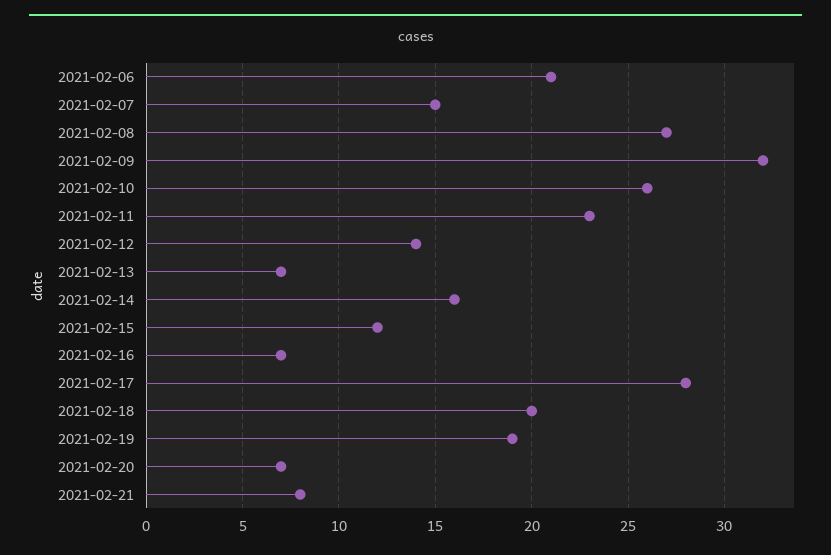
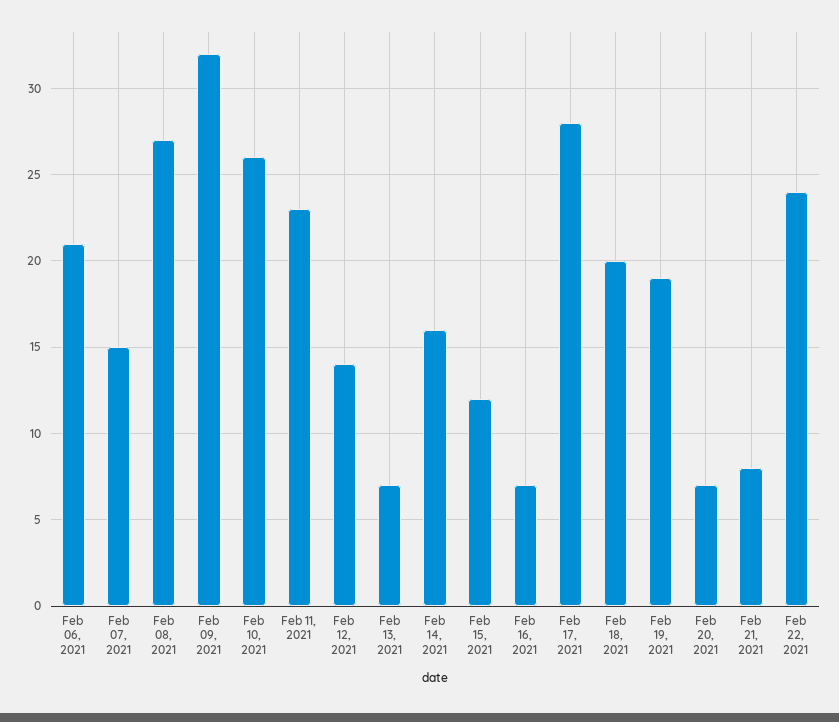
Feb 22, 2021: none -> 24

